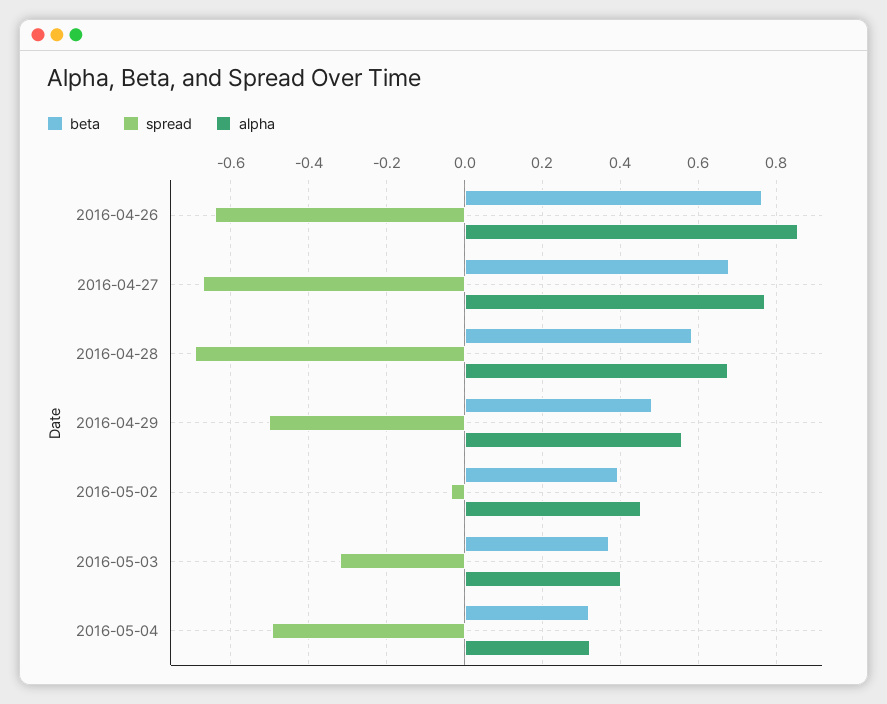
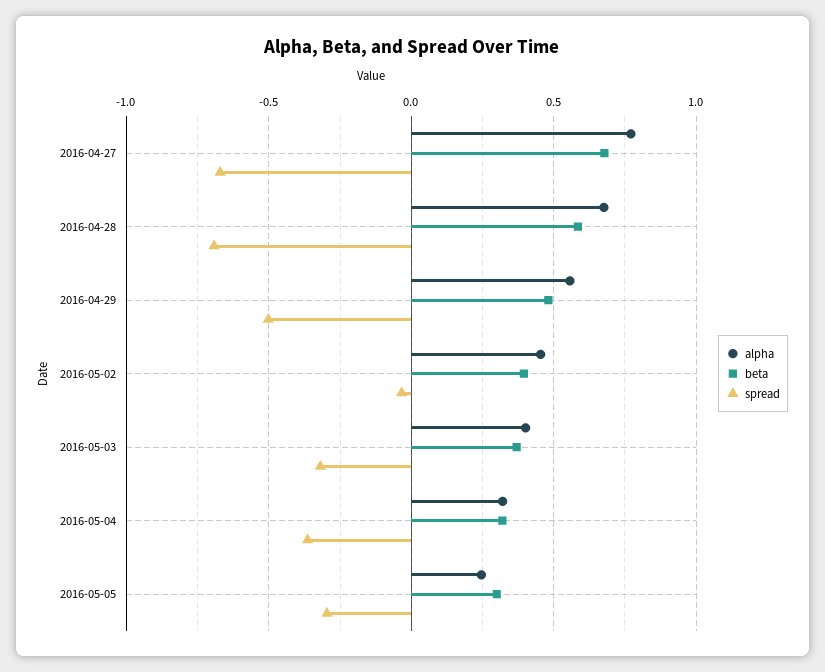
beta, 2016-04-26: 0.76 -> none
spread, 2016-04-26: -0.64 -> none
alpha, 2016-04-26: 0.86 -> none
spread, 2016-05-04: -0.5 -> -0.35
alpha, 2016-05-05: none -> 0.25
beta, 2016-05-05: none -> 0.3
spread, 2016-05-05: none -> -0.3

